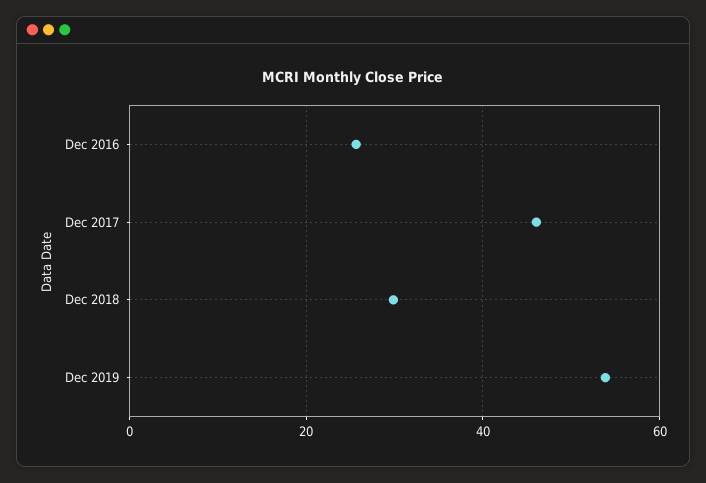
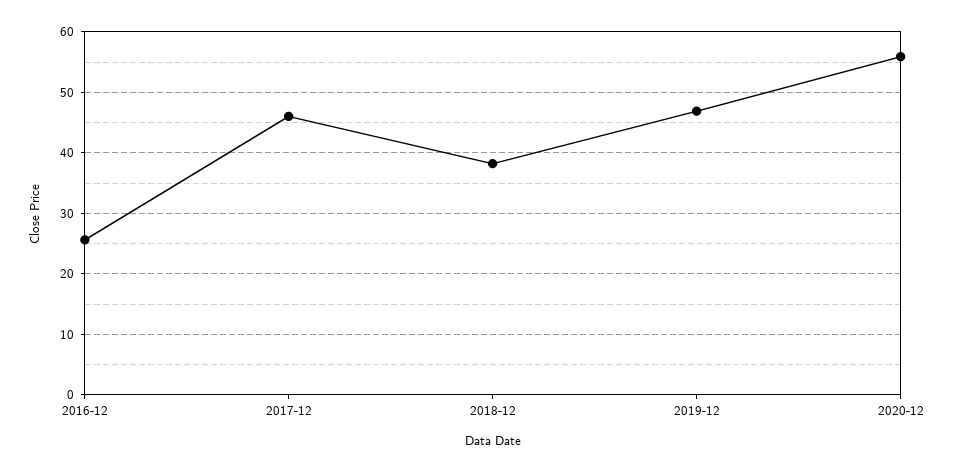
Dec 2018: 30 -> 38
Dec 2019: 54 -> 47
2020-12: none -> 56

